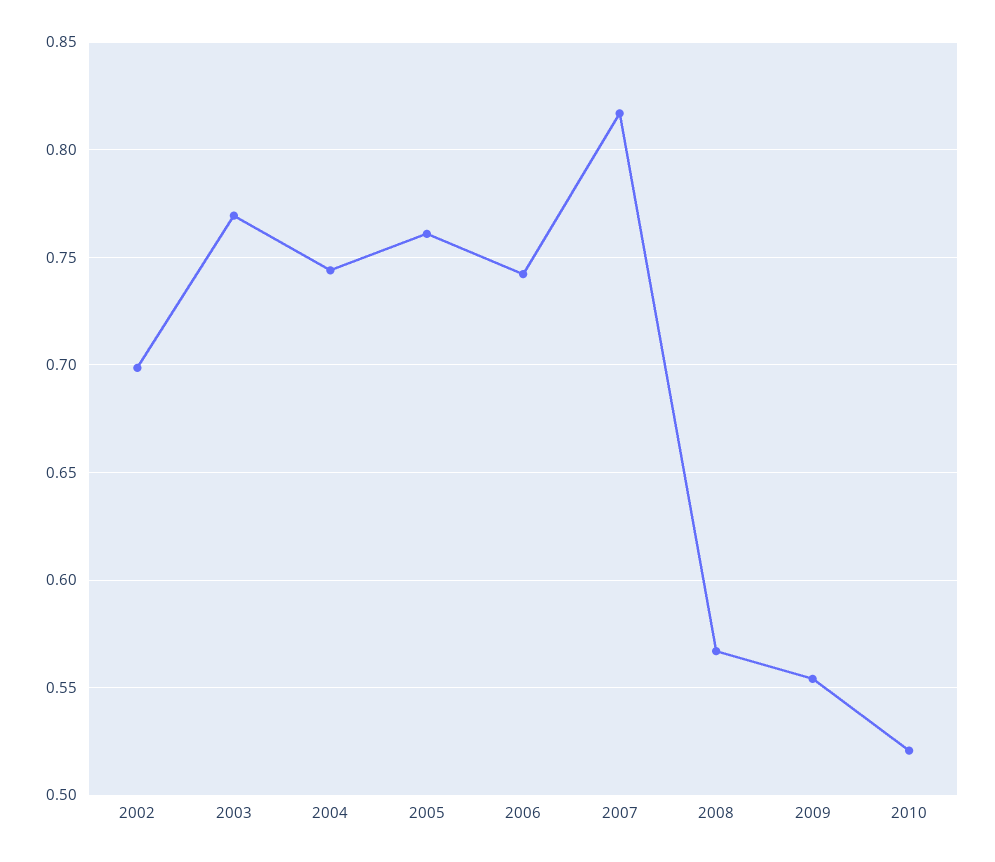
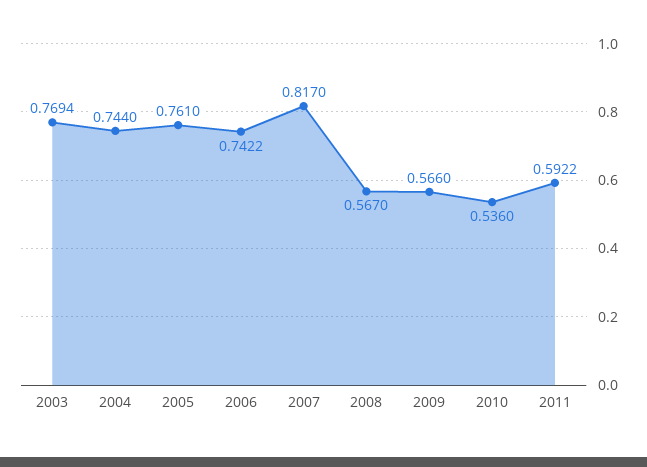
2002: 0.7 -> none
2009: 0.555 -> 0.566
2010: 0.52 -> 0.536
2011: none -> 0.5922

